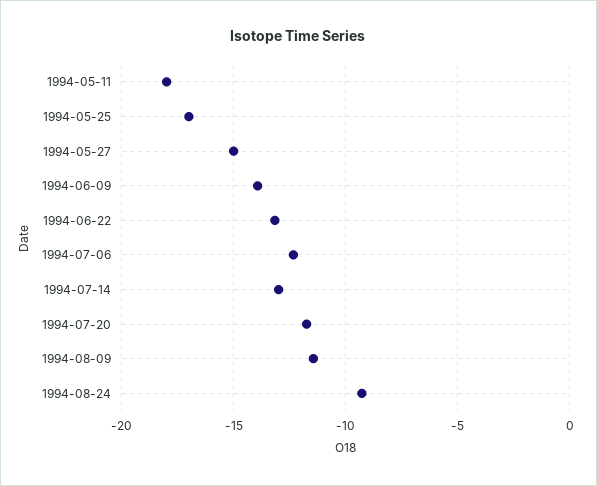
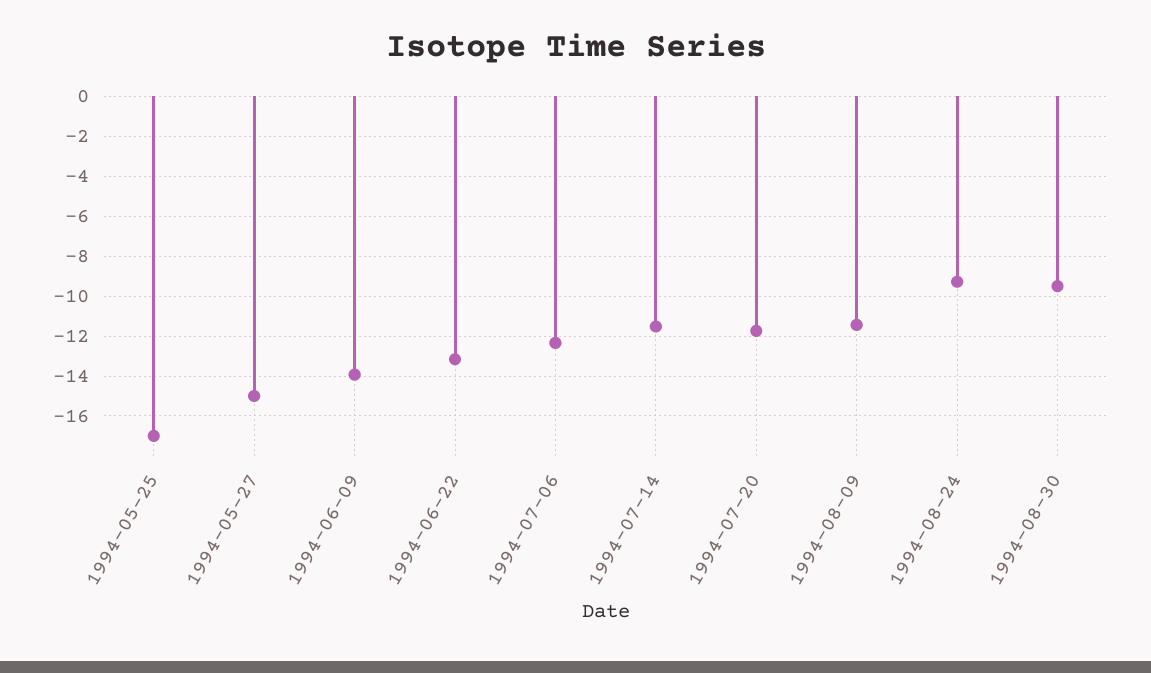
1994-05-11: -18 -> none
1994-07-14: -13 -> -11.5
1994-08-30: none -> -9.5

